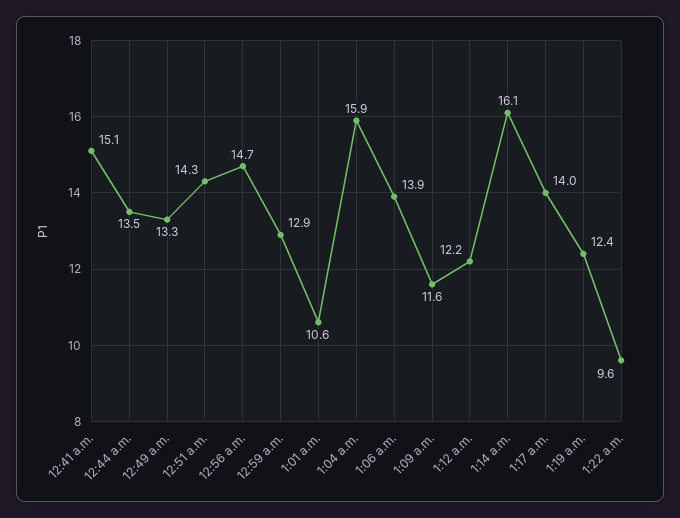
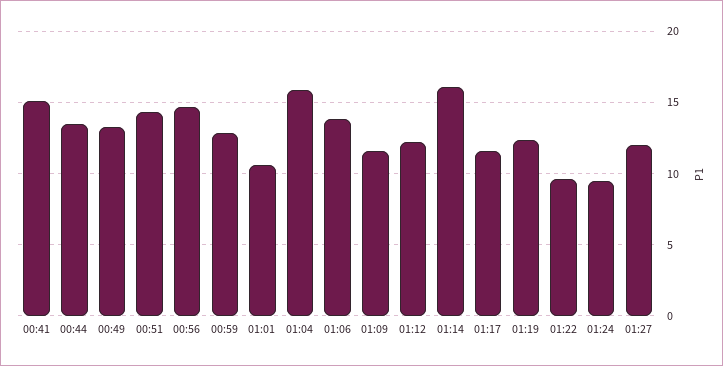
1:17 a.m.: 14 -> 11.5
01:24: none -> 9.5
01:27: none -> 12

